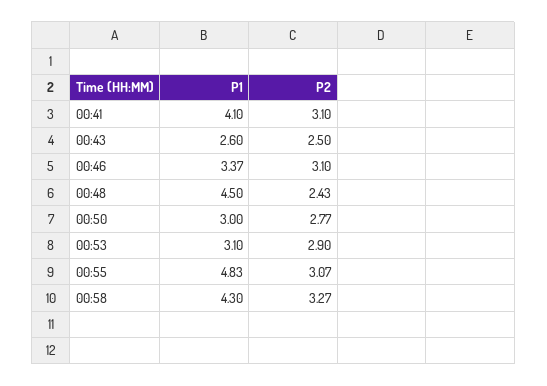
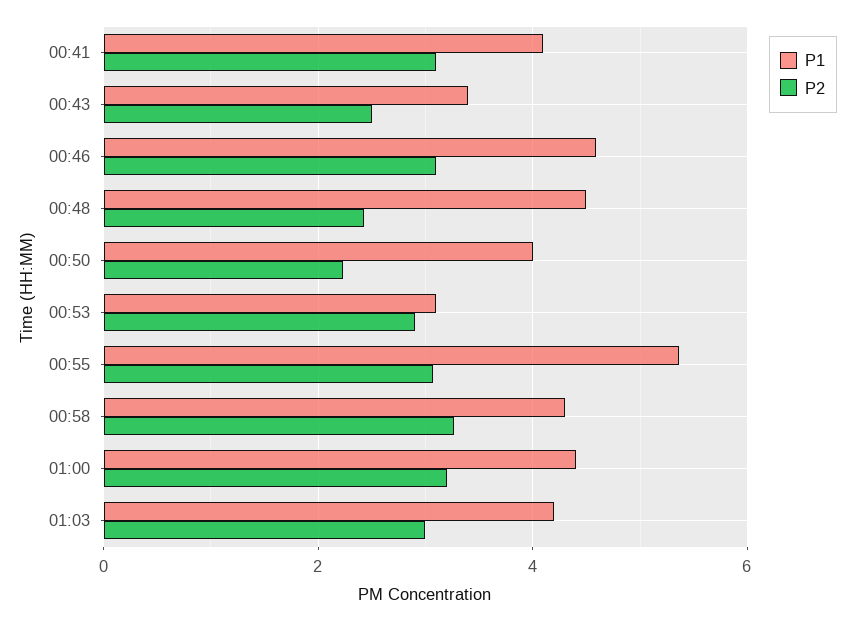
P1, 00:43: 2.6 -> 3.4
P1, 00:46: 3.37 -> 4.6
P1, 00:50: 3 -> 4
P2, 00:50: 2.77 -> 2.2
P1, 00:55: 4.83 -> 5.4
P1, 01:00: none -> 4.4
P2, 01:00: none -> 3.2
P1, 01:03: none -> 4.2
P2, 01:03: none -> 3

